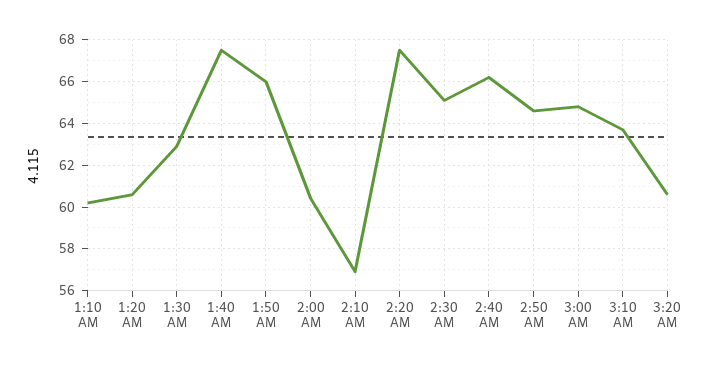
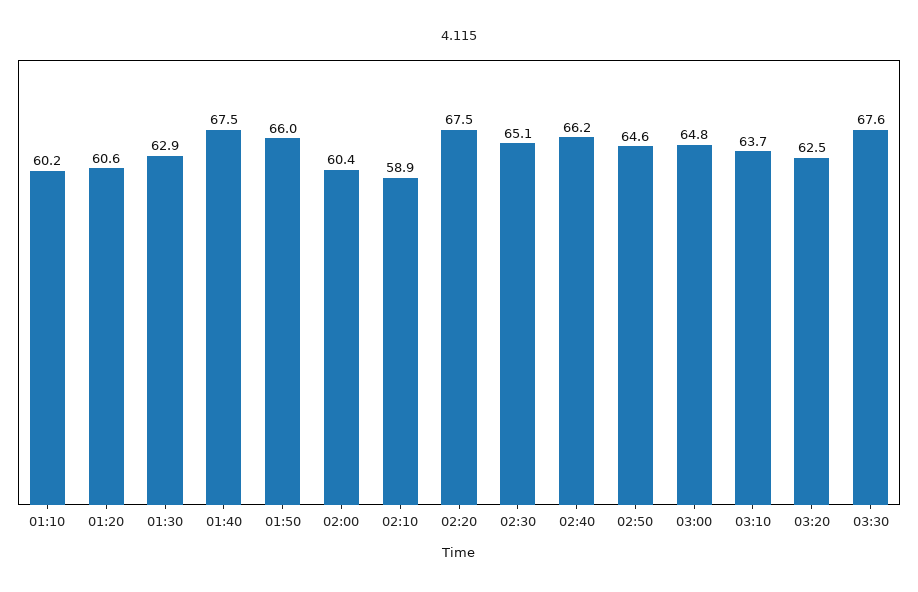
2:10 AM: 57 -> 58.9
3:20 AM: 60.5 -> 62.5
03:30: none -> 67.6

